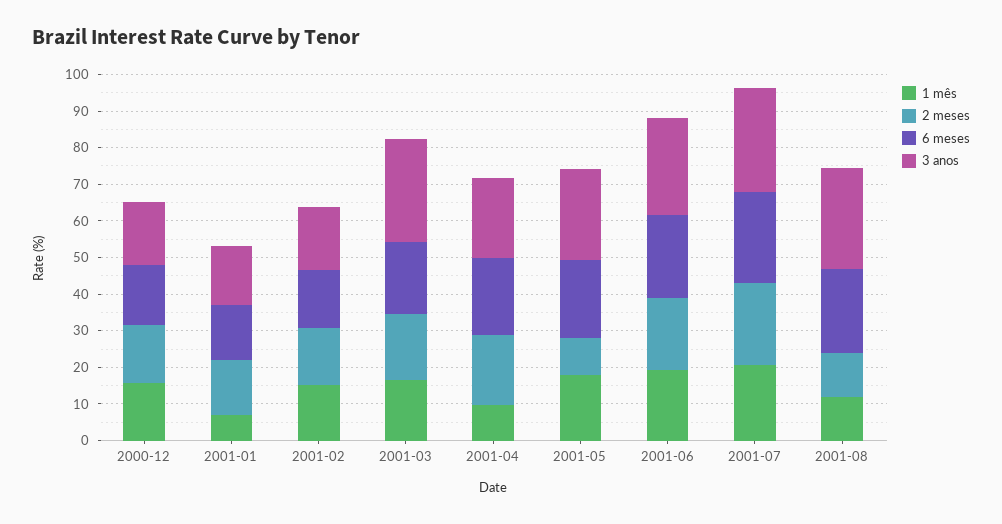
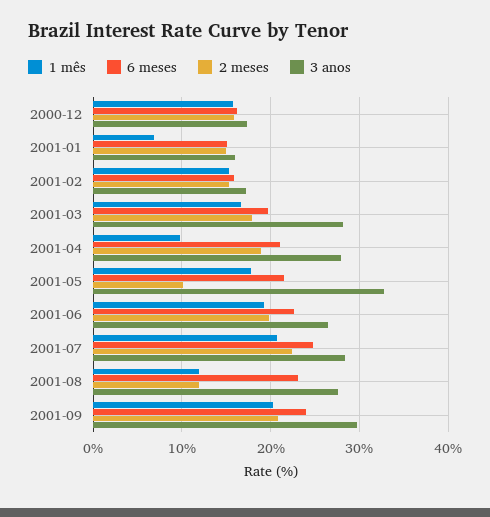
3 anos, 2001-04: 22.5 -> 28
3 anos, 2001-05: 25 -> 33
1 mês, 2001-09: none -> 20
6 meses, 2001-09: none -> 24
2 meses, 2001-09: none -> 21
3 anos, 2001-09: none -> 30

